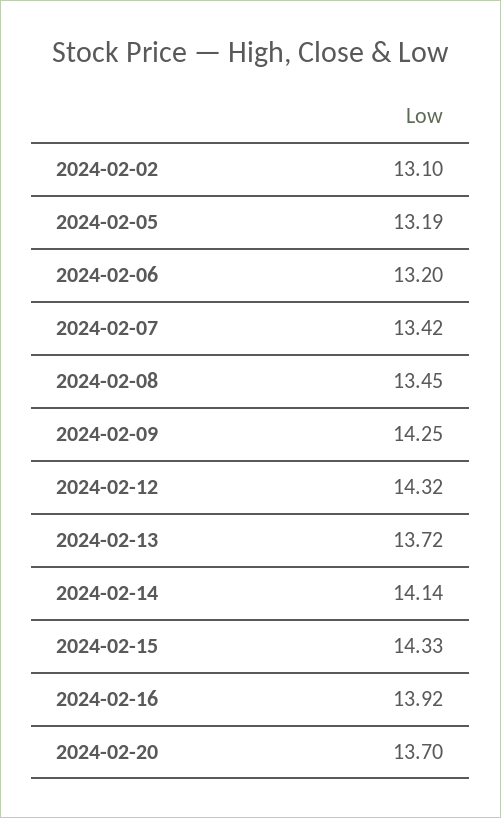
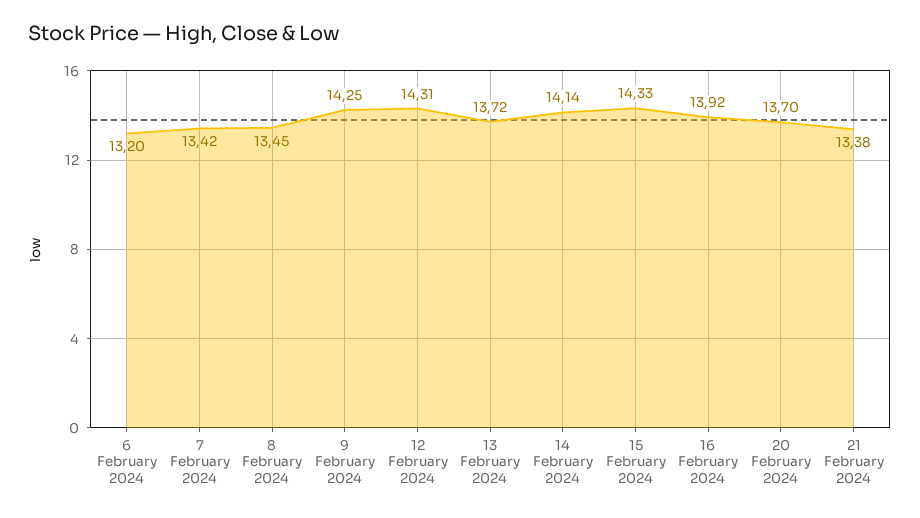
2024-02-02: 13.1 -> none
2024-02-05: 13.19 -> none
2024-02-12: 14.32 -> 14.31
21 February 2024: none -> 13.38

